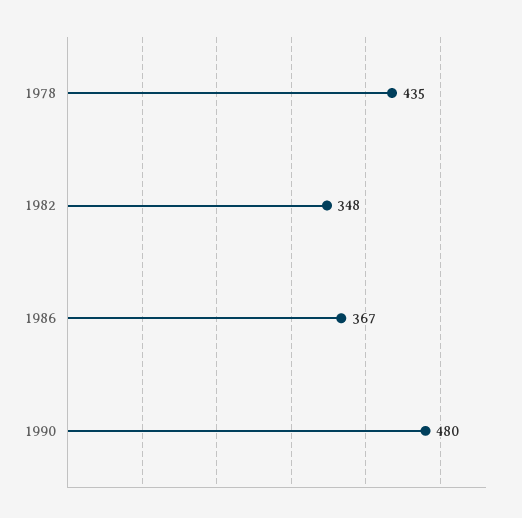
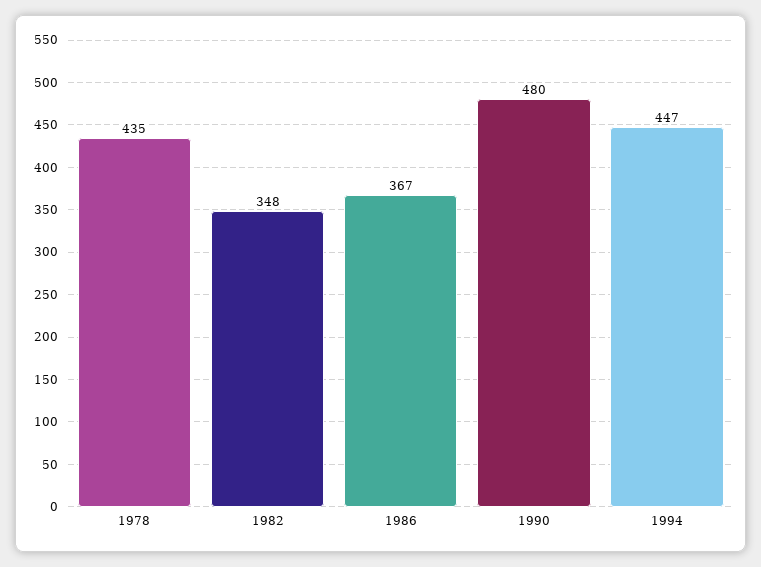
1994: none -> 447

